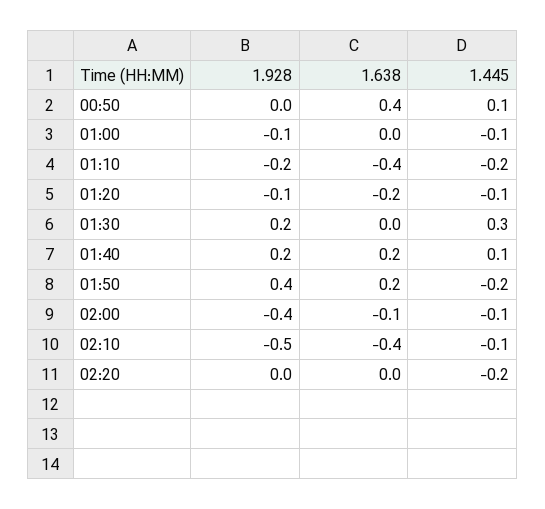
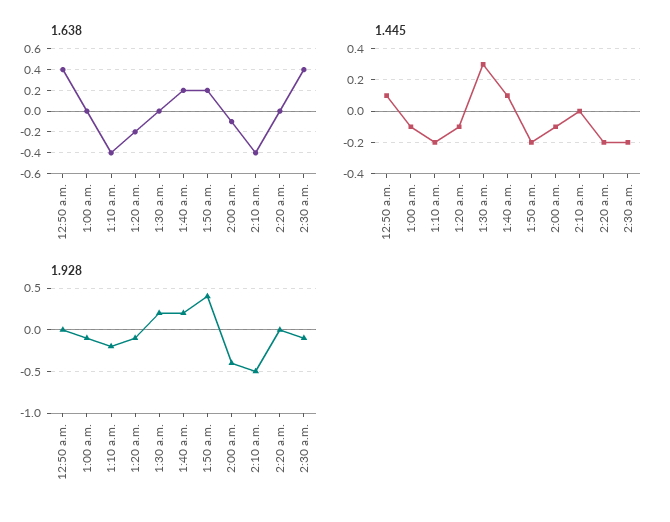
1.445, 02:10: -0.1 -> 0
1.638, 2:30 a.m.: none -> 0.4
1.445, 2:30 a.m.: none -> -0.2
1.928, 2:30 a.m.: none -> -0.1

